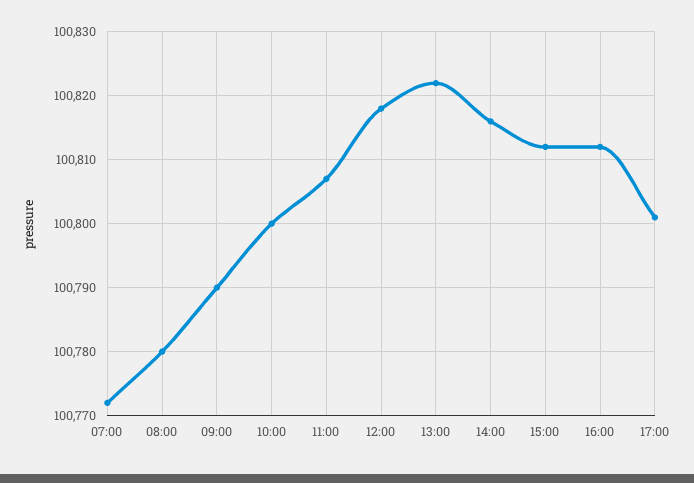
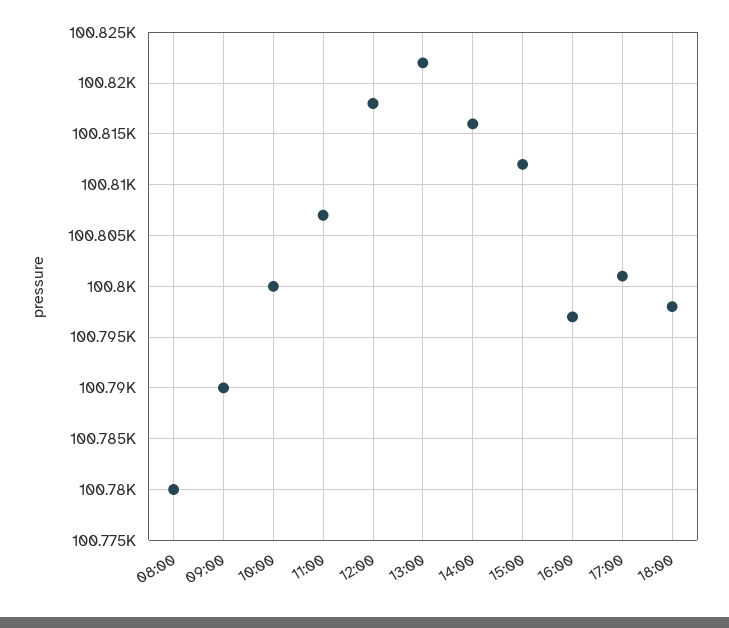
07:00: 100772 -> none
16:00: 100812 -> 100797
18:00: none -> 100798

